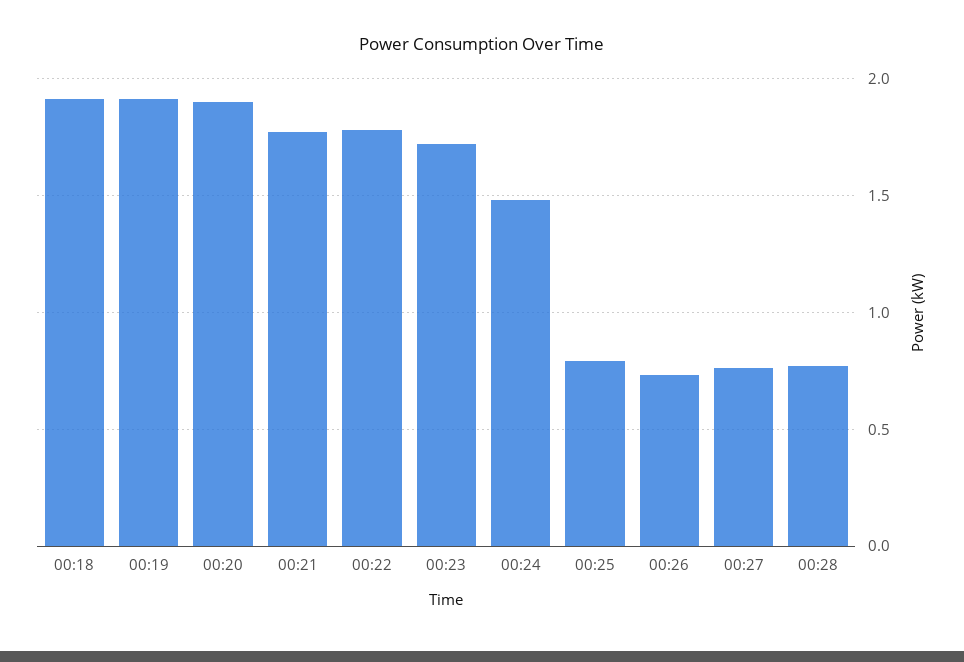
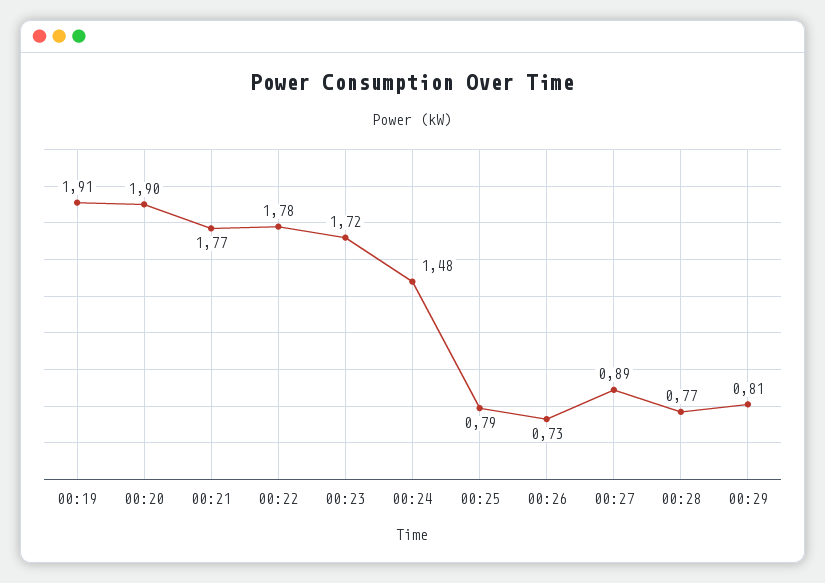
00:18: 1.9 -> none
00:27: 0.75 -> 0.89
00:29: none -> 0.81

